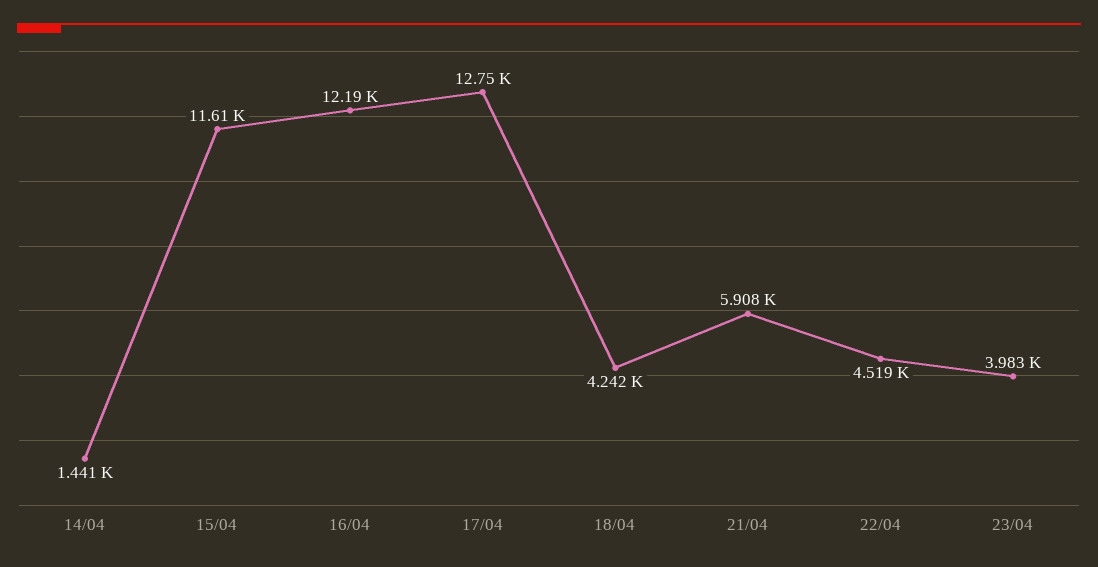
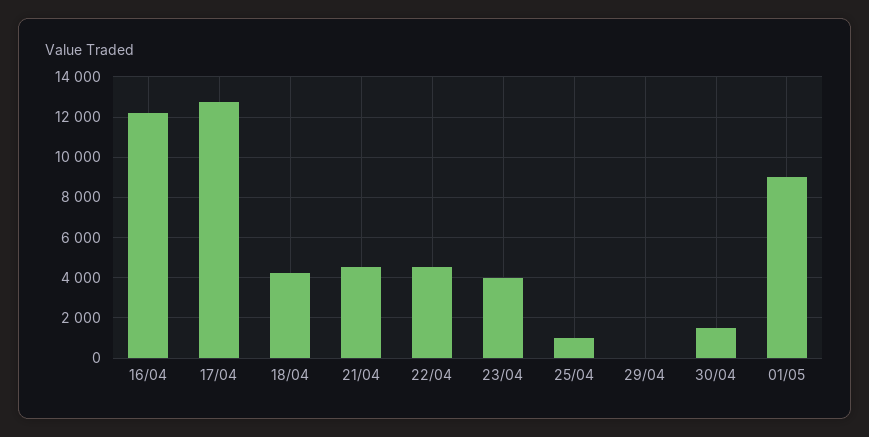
14/04: 1441 -> none
15/04: 11610 -> none
21/04: 5908 -> 4500
25/04: none -> 1000
29/04: none -> 0
30/04: none -> 1500
01/05: none -> 9000

